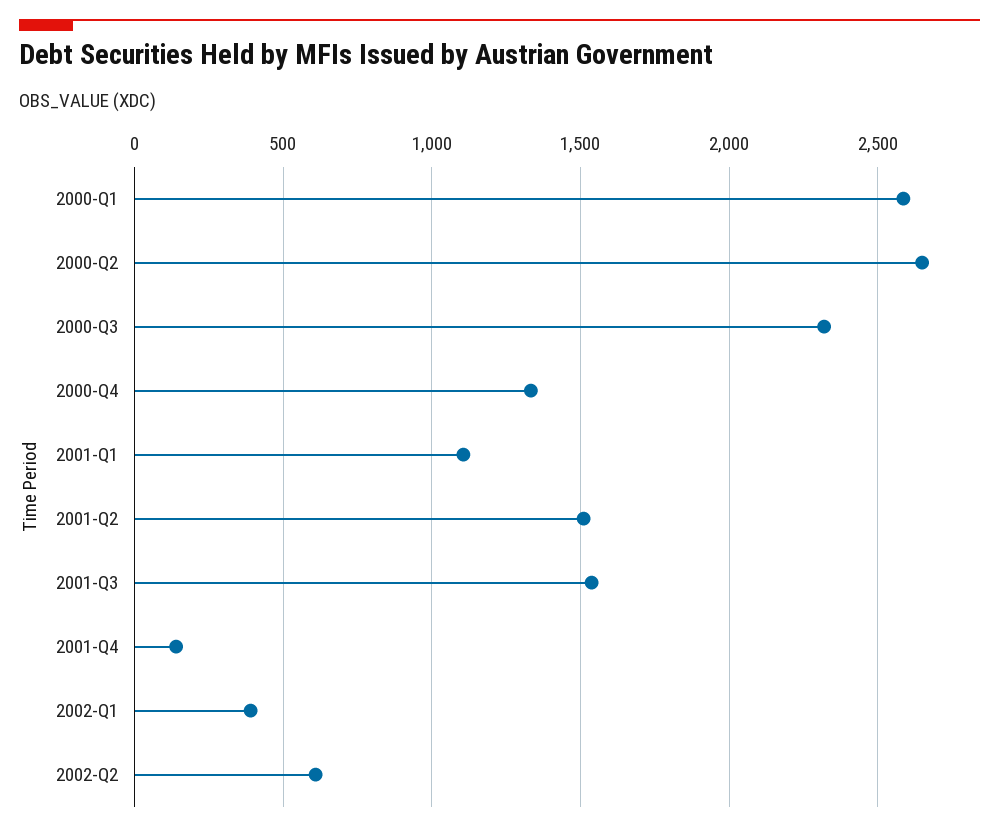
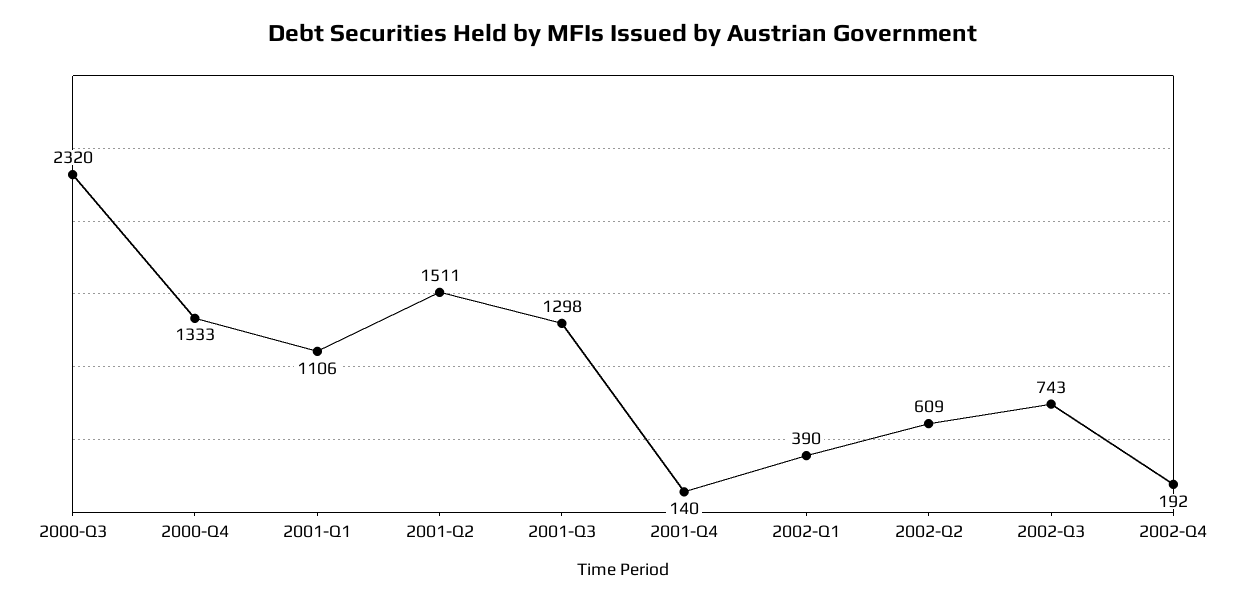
2000-Q1: 2600 -> none
2000-Q2: 2650 -> none
2001-Q3: 1550 -> 1298
2002-Q3: none -> 743
2002-Q4: none -> 192

